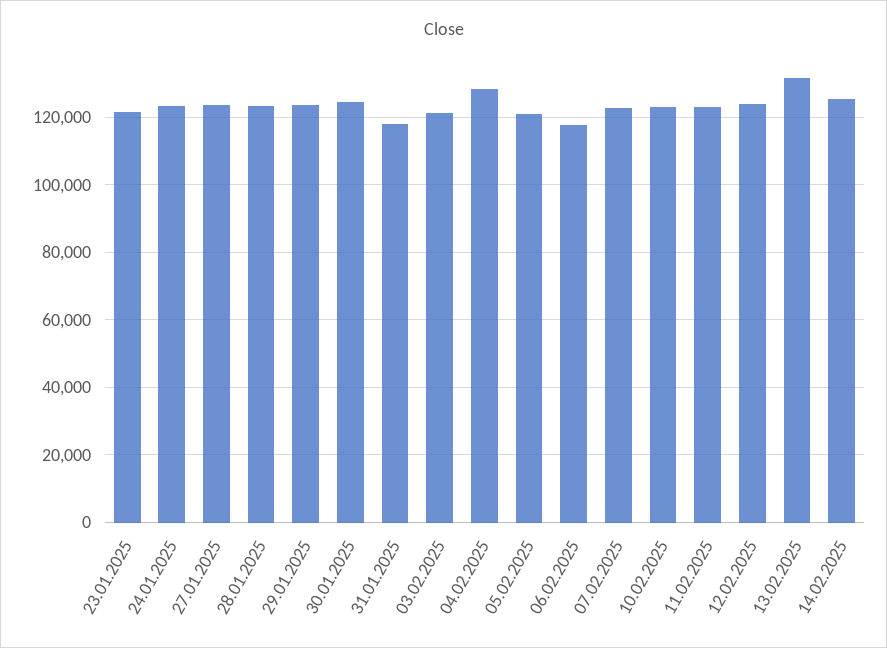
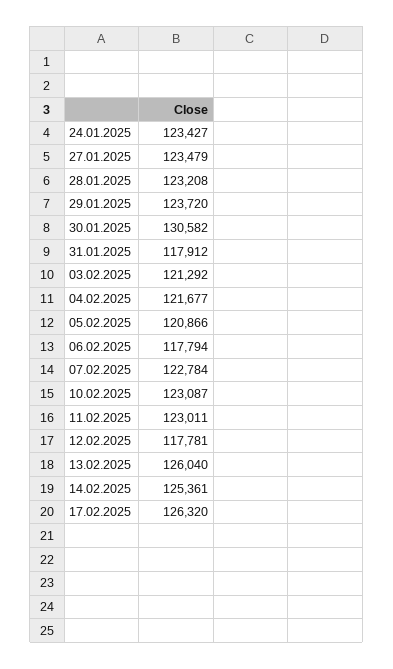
23.01.2025: 122000 -> none
30.01.2025: 124000 -> 130582
04.02.2025: 128000 -> 121677
12.02.2025: 124000 -> 117781
13.02.2025: 132000 -> 126040
17.02.2025: none -> 126320

